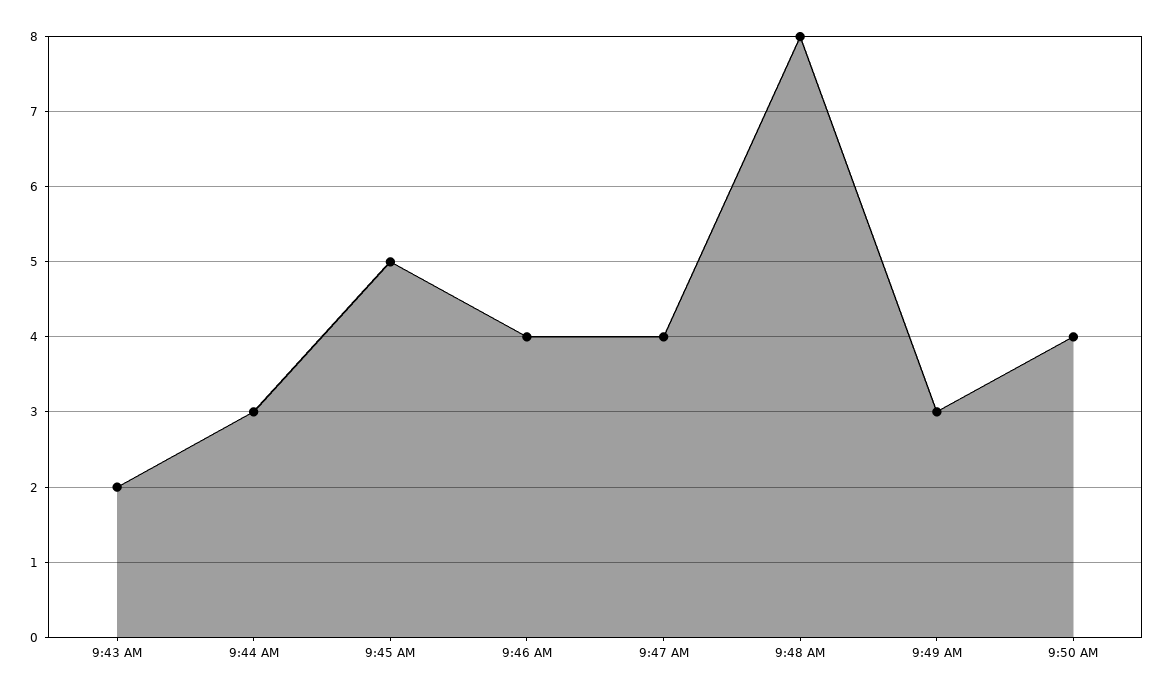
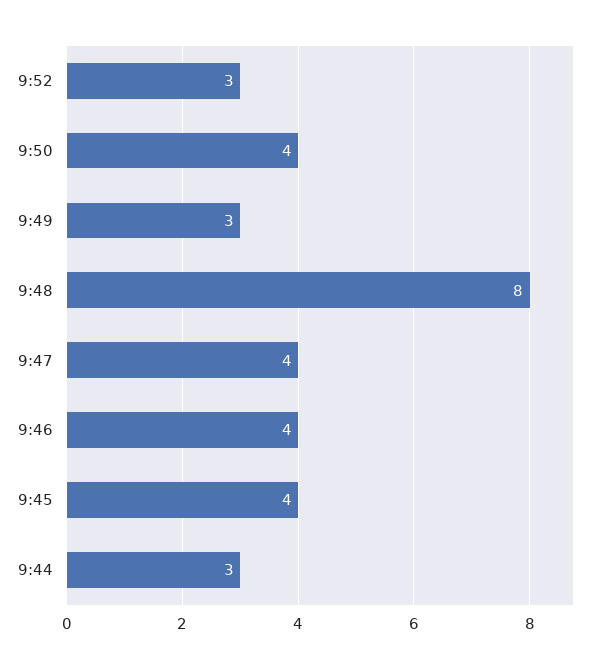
9:43 AM: 2 -> none
9:45 AM: 5 -> 4
9:52: none -> 3

